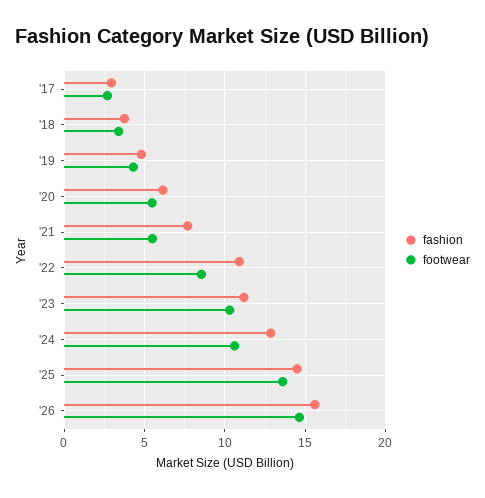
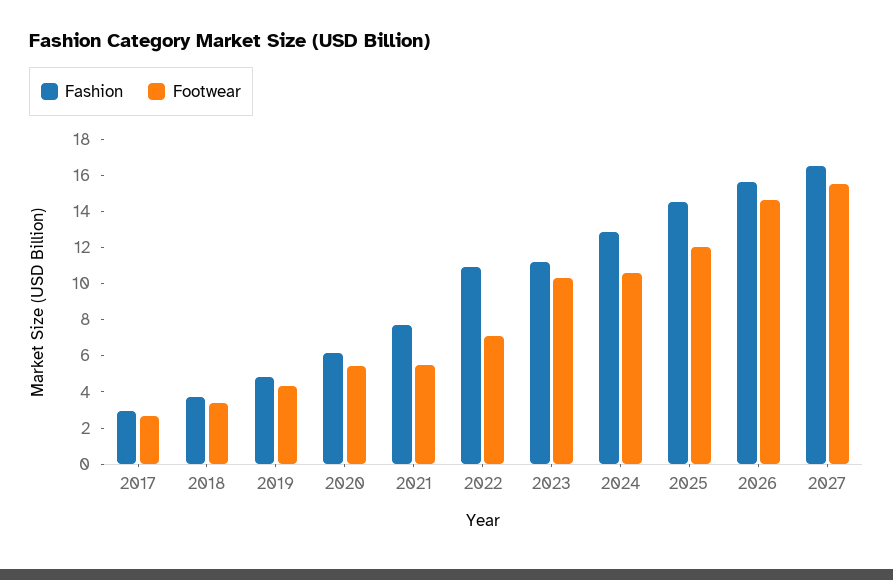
footwear, '22: 8.5 -> 7
footwear, '25: 13.5 -> 12
fashion, 2027: none -> 16.5
footwear, 2027: none -> 15.5

